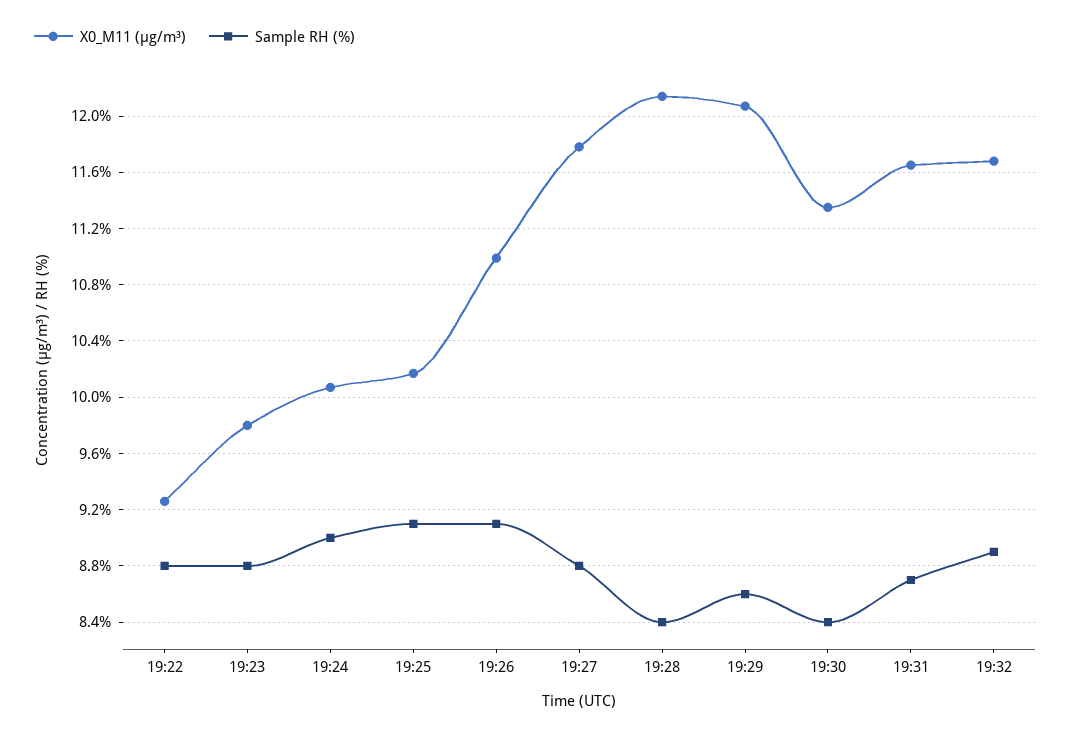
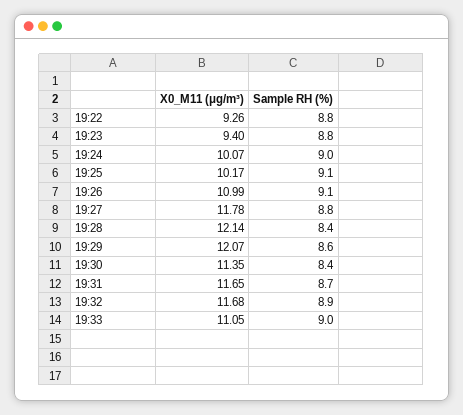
X0_M11 (μg/m³), 19:23: 9.8 -> 9.4
X0_M11 (μg/m³), 19:33: none -> 11.05
Sample RH (%), 19:33: none -> 9

